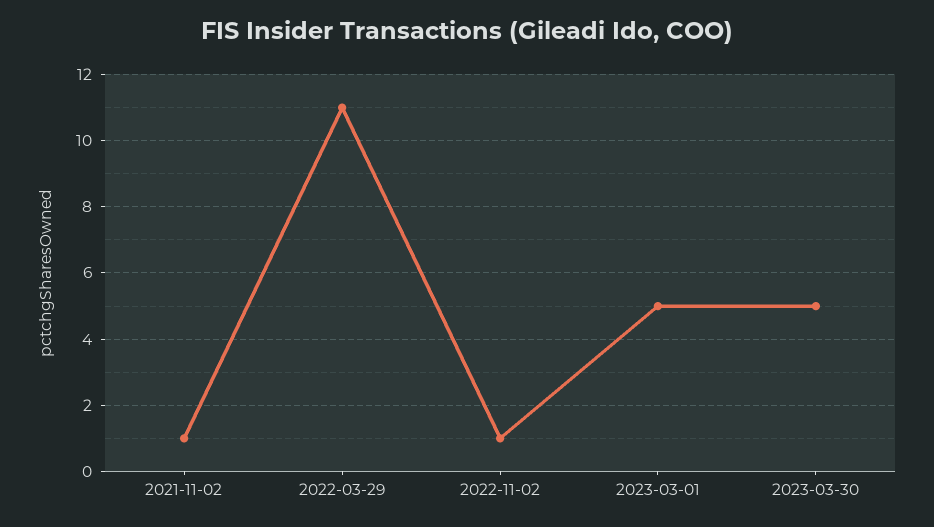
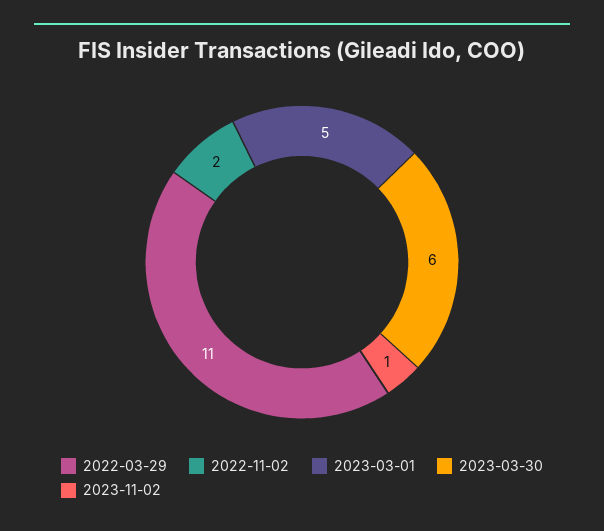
2021-11-02: 1 -> none
2022-11-02: 1 -> 2
2023-03-30: 5 -> 6
2023-11-02: none -> 1

